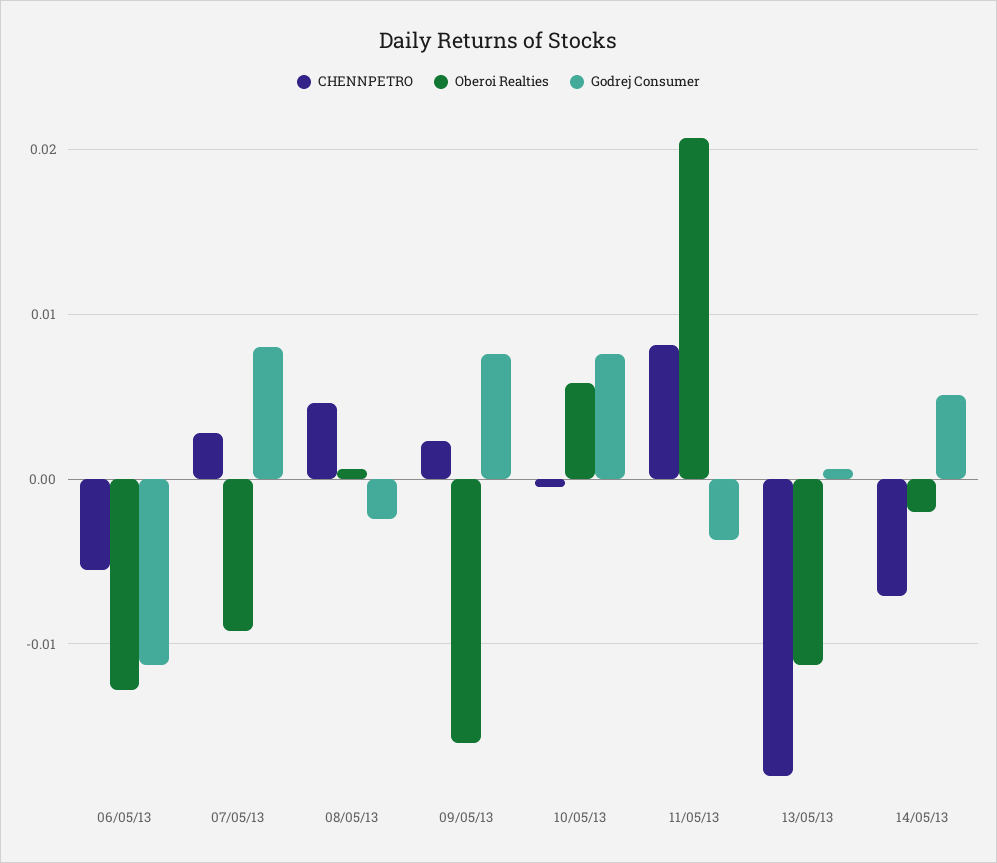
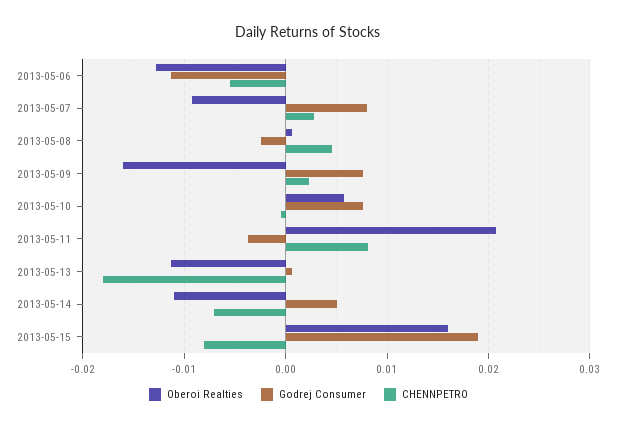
Oberoi Realties, 14/05/13: -0.002 -> -0.011
Oberoi Realties, 2013-05-15: none -> 0.016
Godrej Consumer, 2013-05-15: none -> 0.019
CHENNPETRO, 2013-05-15: none -> -0.008

